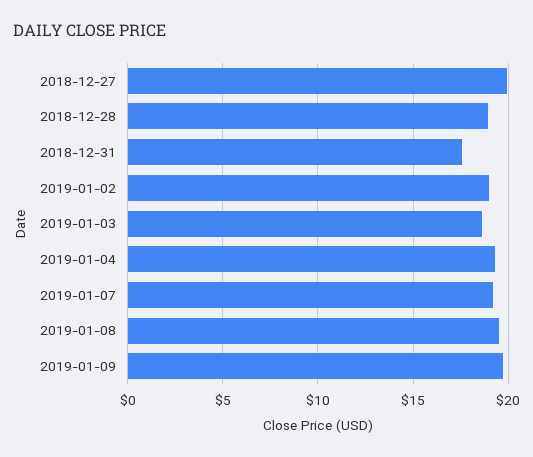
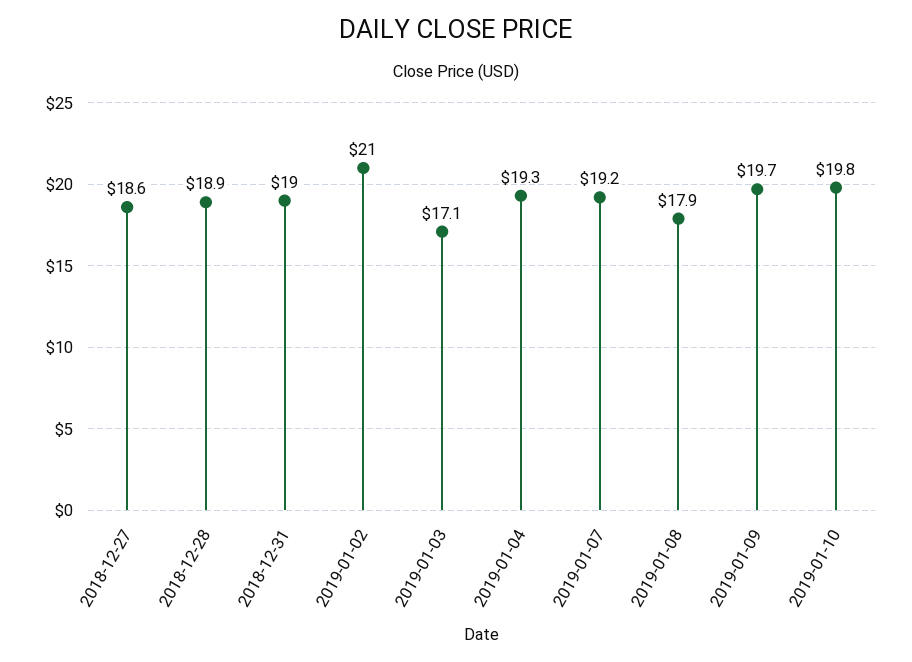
2018-12-27: 20 -> 18.6
2018-12-31: 17.5 -> 19
2019-01-02: 19 -> 21
2019-01-03: 18.5 -> 17.1
2019-01-08: 19.5 -> 17.9
2019-01-10: none -> 19.8

